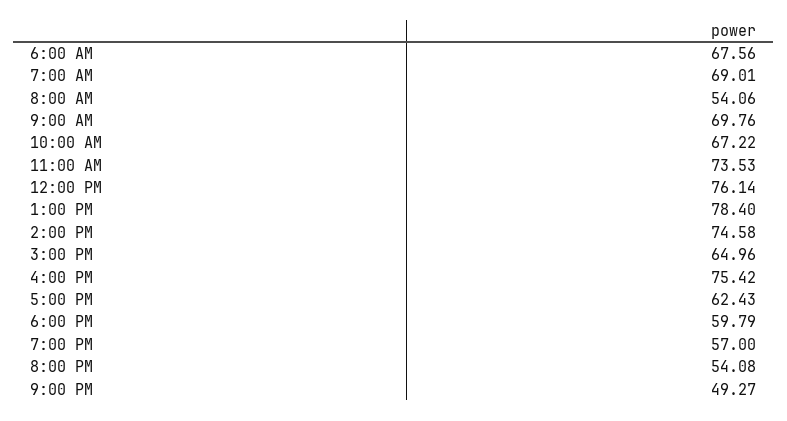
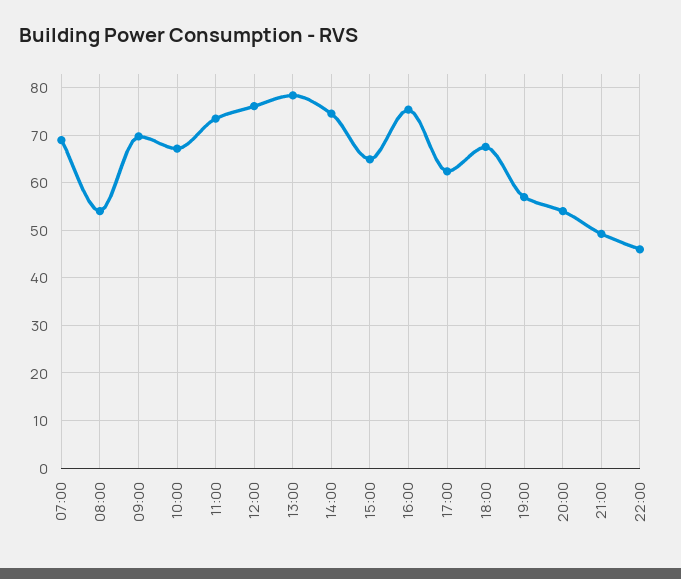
6:00 AM: 67.56 -> none
6:00 PM: 59.79 -> 68
22:00: none -> 46

